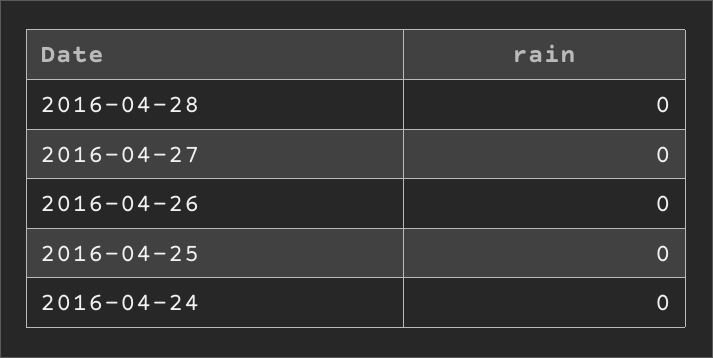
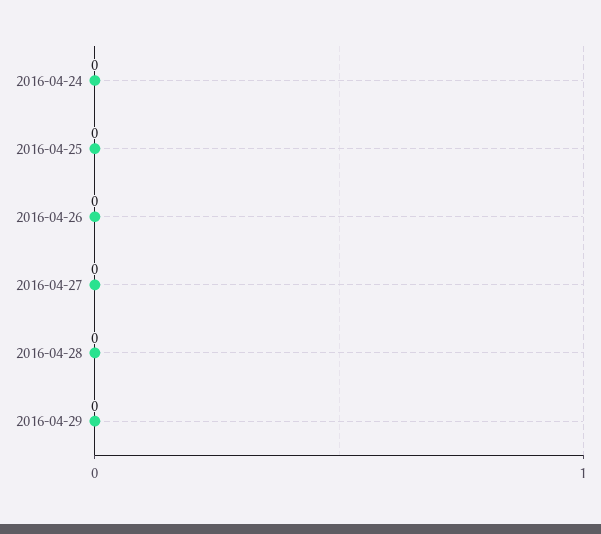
2016-04-29: none -> 0

